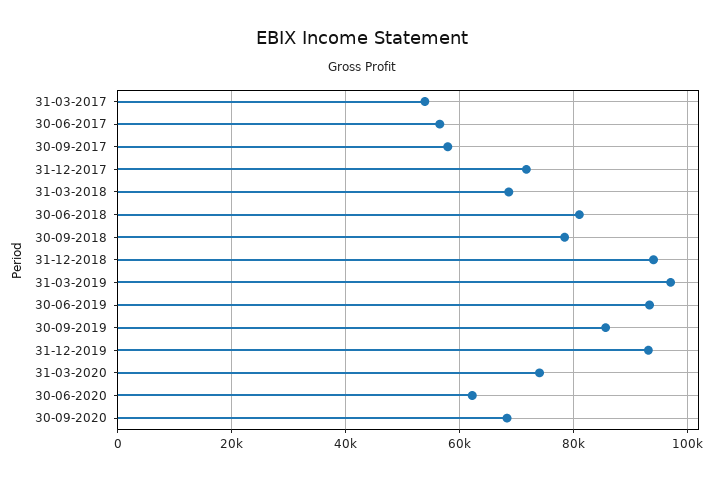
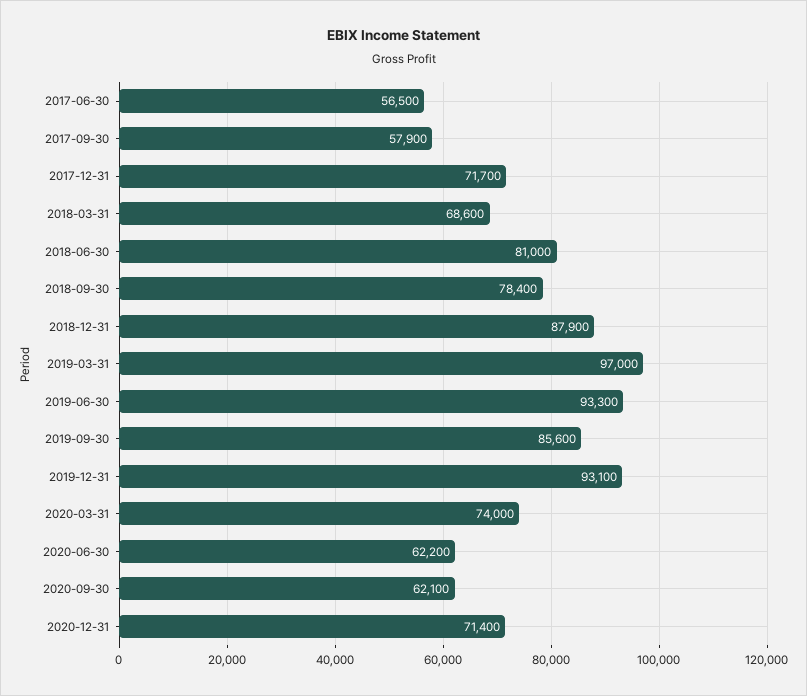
31-03-2017: 54000 -> none
31-12-2018: 94000 -> 87900
30-09-2020: 68000 -> 62100
2020-12-31: none -> 71400

